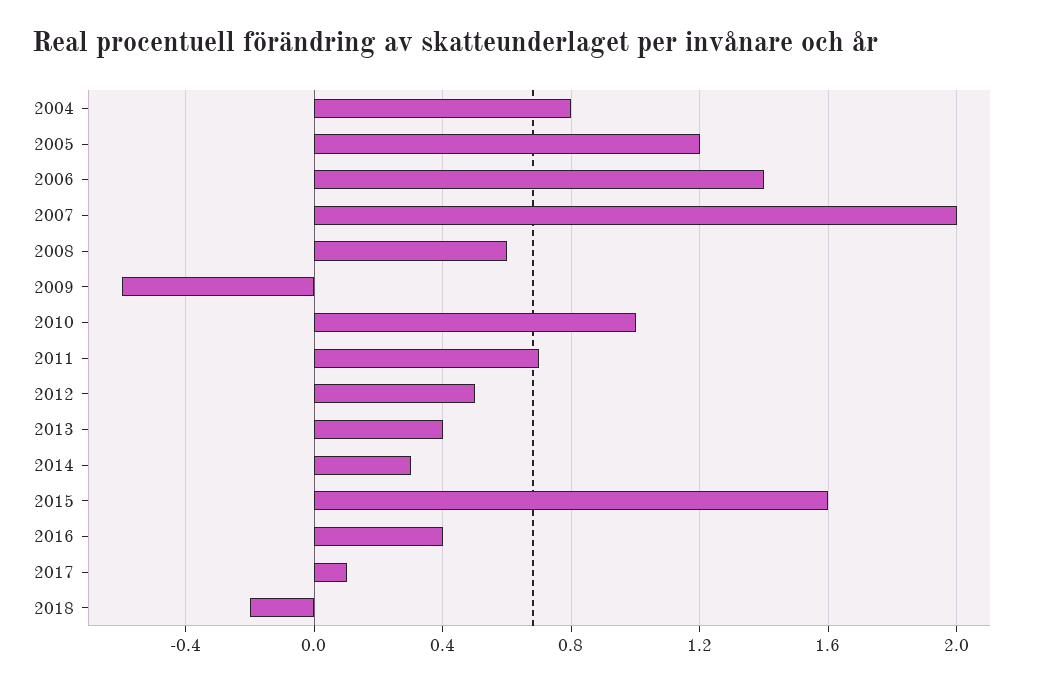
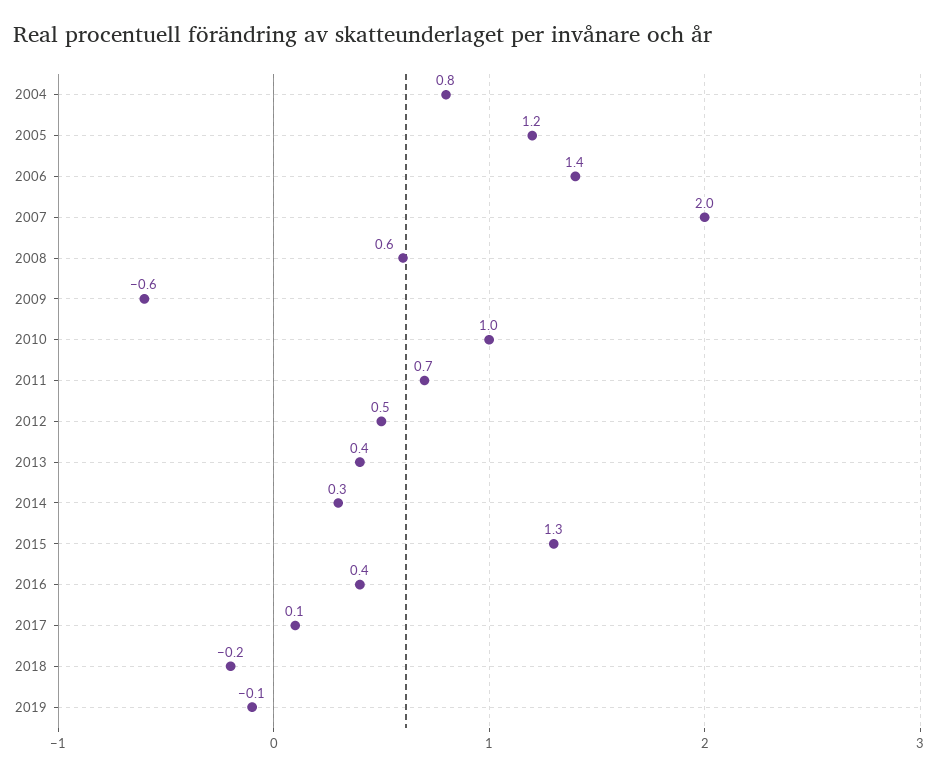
2015: 1.6 -> 1.3
2019: none -> -0.1

